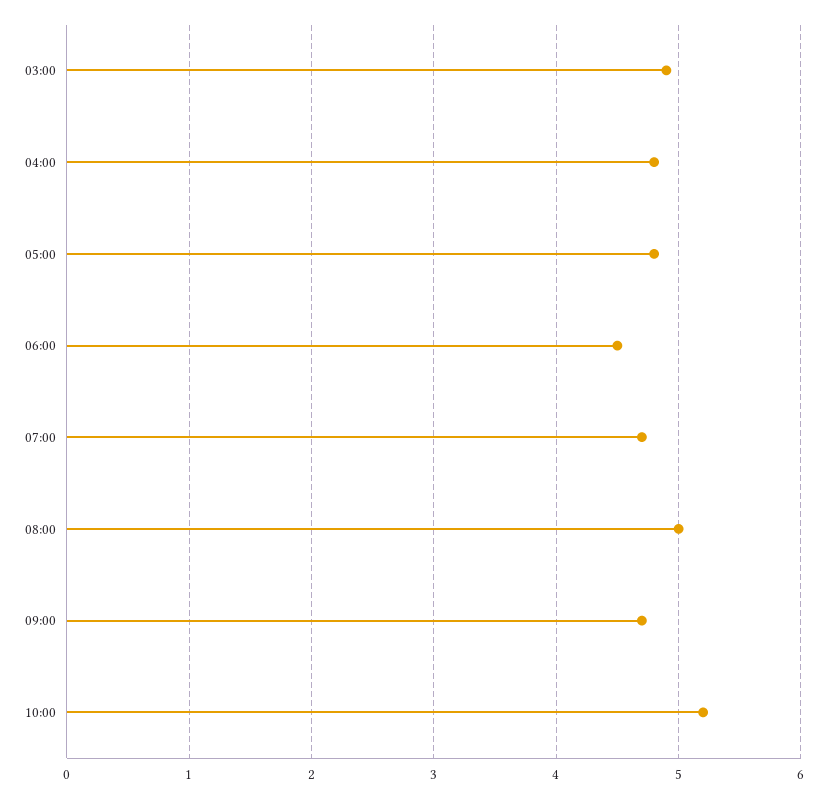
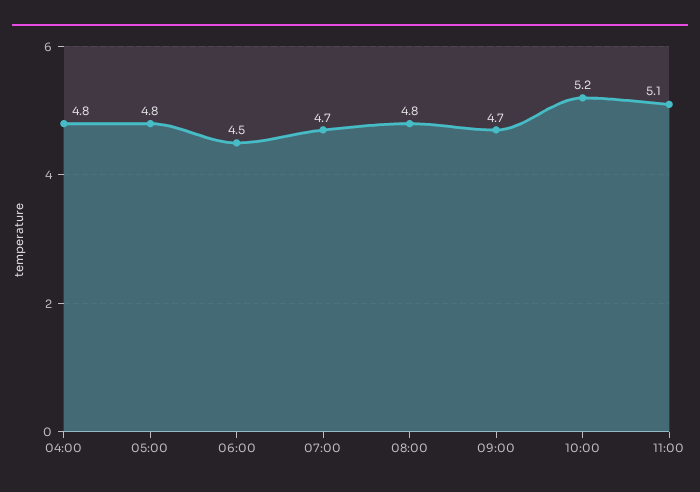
03:00: 4.9 -> none
08:00: 5 -> 4.8
11:00: none -> 5.1

